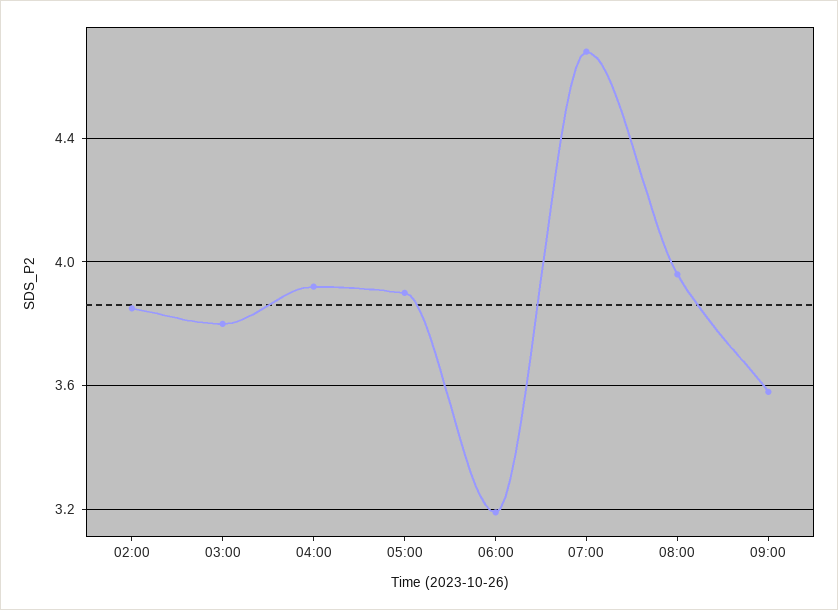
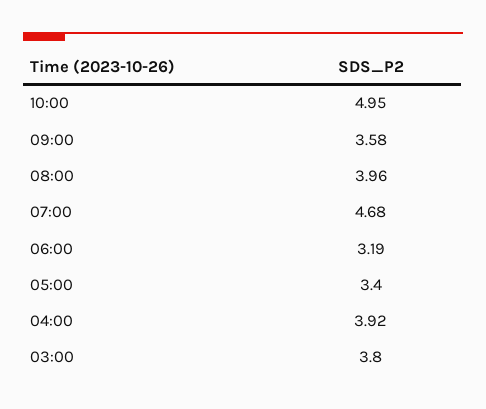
02:00: 3.85 -> none
05:00: 3.9 -> 3.4
10:00: none -> 4.95

